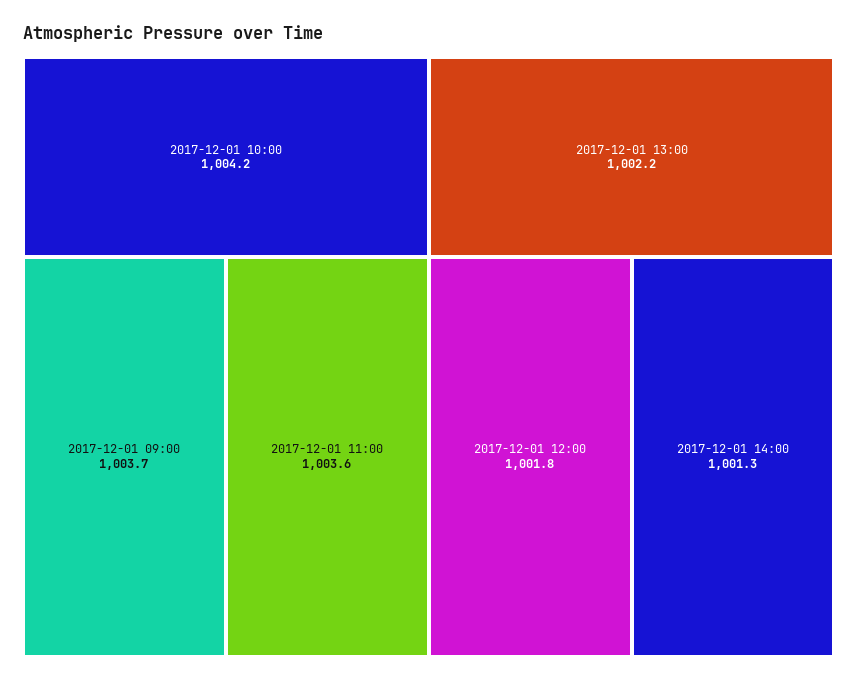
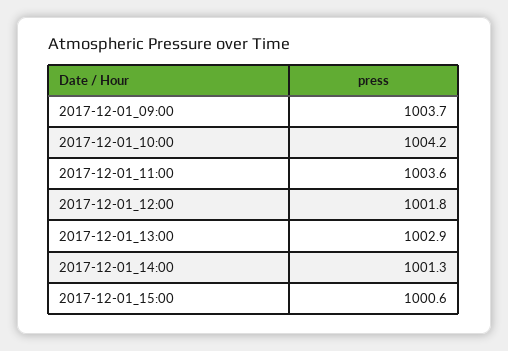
2017-12-01 13:00: 1002.2 -> 1002.9
2017-12-01_15:00: none -> 1000.6

